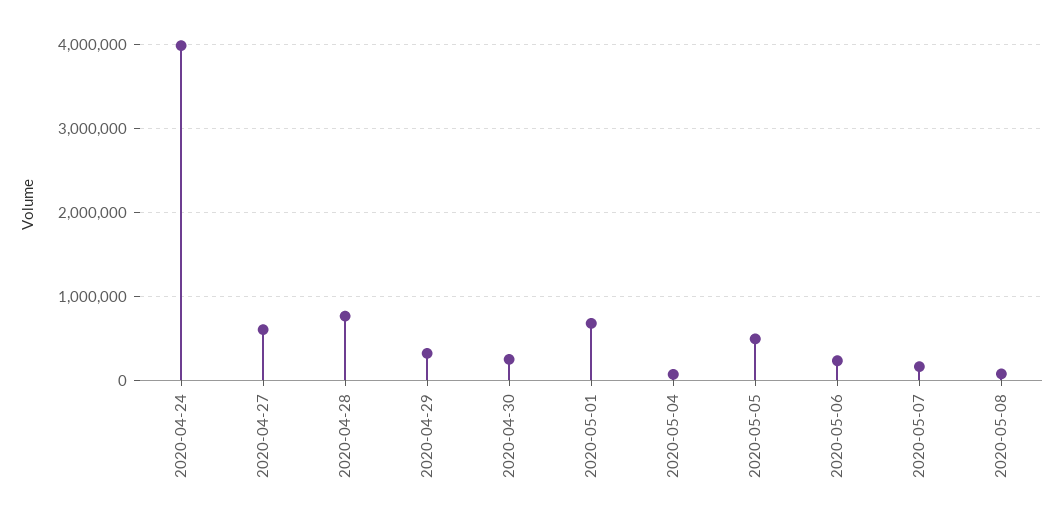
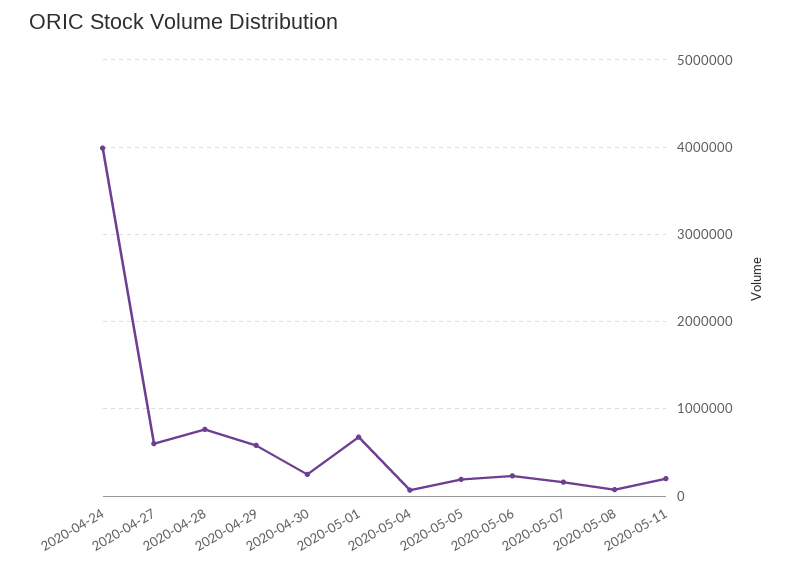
2020-04-29: 300000 -> 600000
2020-05-05: 500000 -> 200000
2020-05-11: none -> 200000

